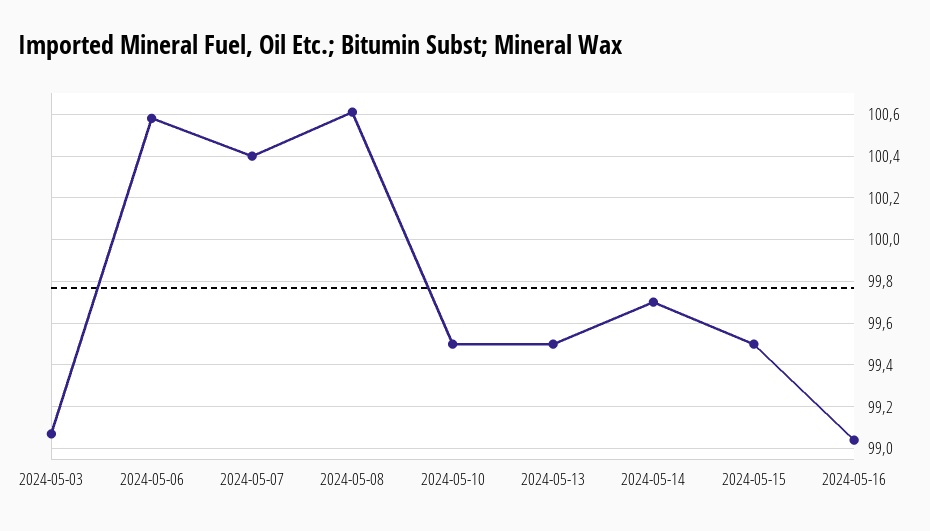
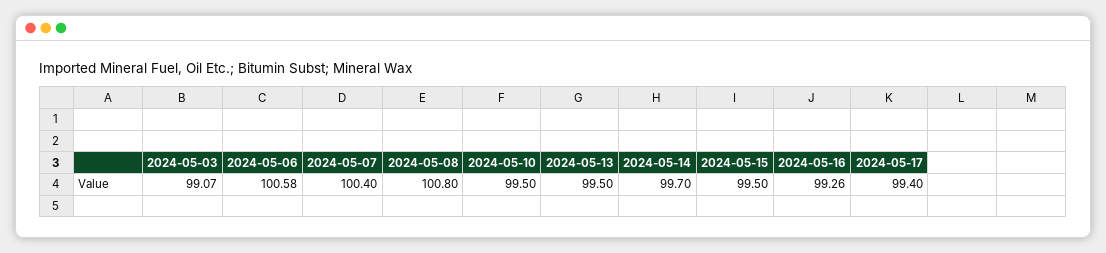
2024-05-08: 100.6 -> 100.8
2024-05-16: 99.05 -> 99.26
2024-05-17: none -> 99.4

